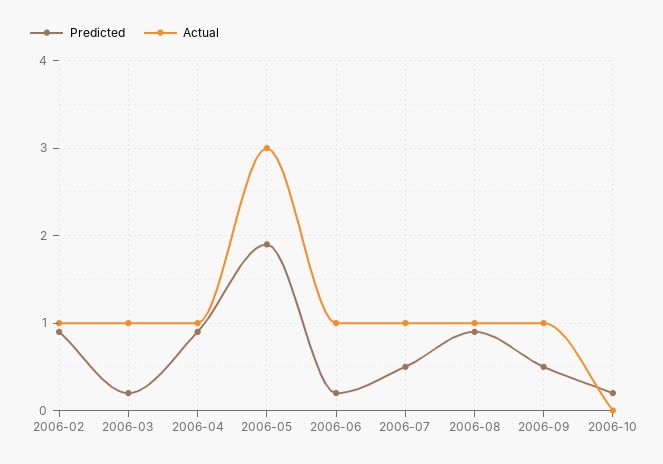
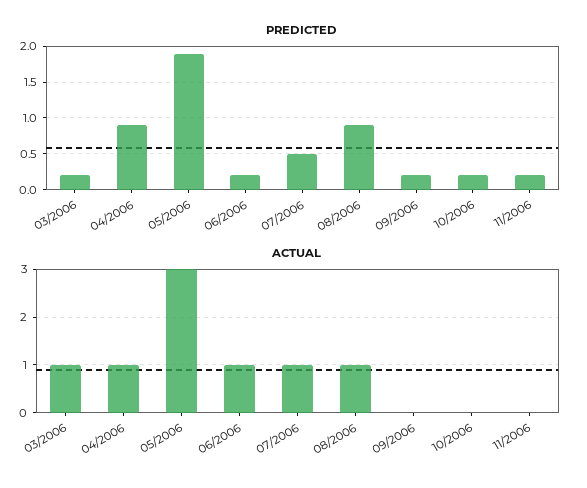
Predicted, 2006-02: 0.9 -> none
Actual, 2006-02: 1 -> none
Predicted, 2006-09: 0.5 -> 0.2
Actual, 2006-09: 1 -> 0
Predicted, 11/2006: none -> 0.2
Actual, 11/2006: none -> 0

